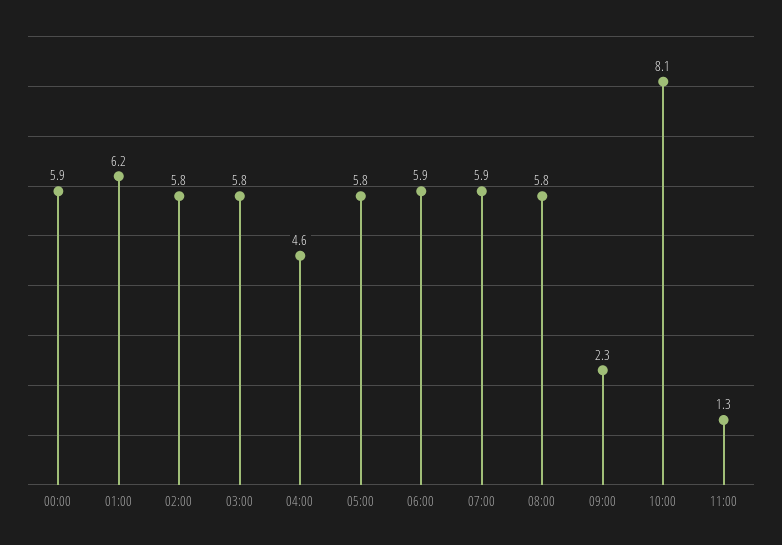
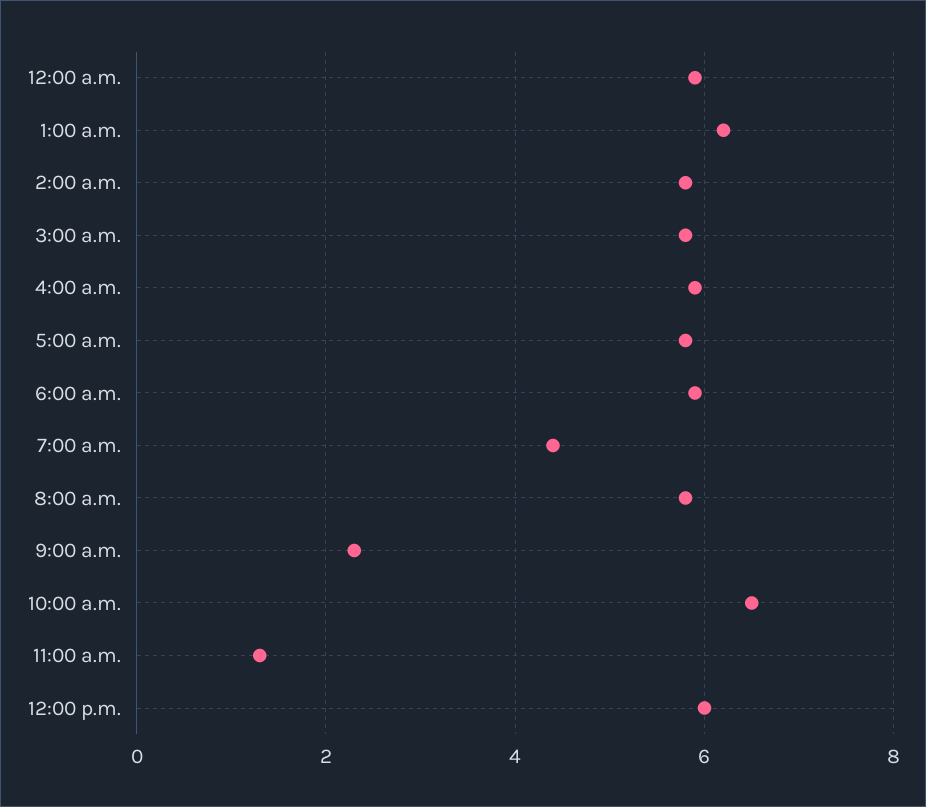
04:00: 4.6 -> 6
07:00: 5.9 -> 4.5
10:00: 8.1 -> 6.5
12:00 p.m.: none -> 6

